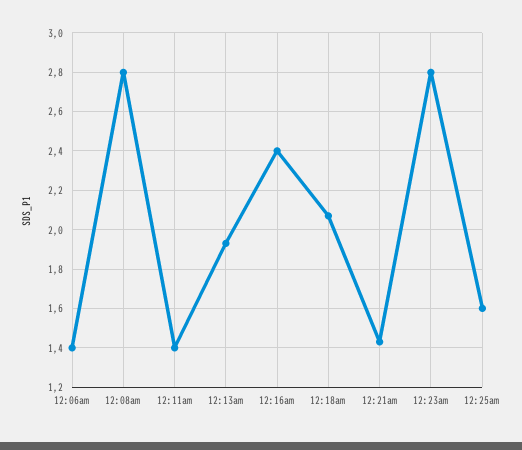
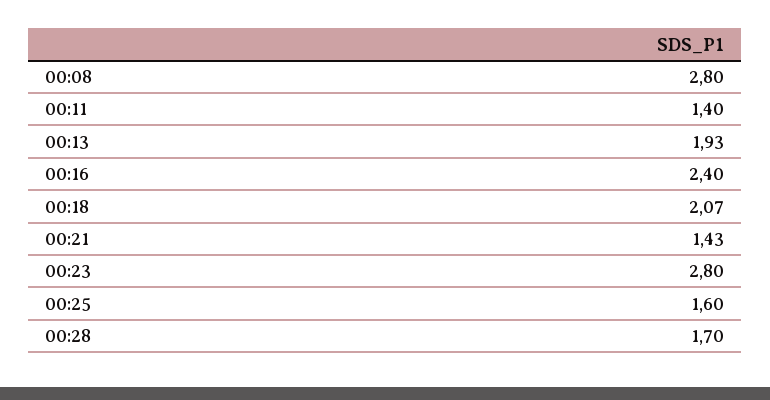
12:06am: 1.4 -> none
00:28: none -> 1.7

